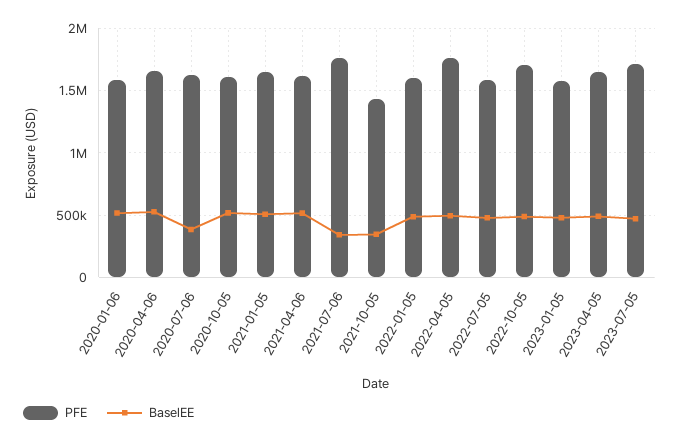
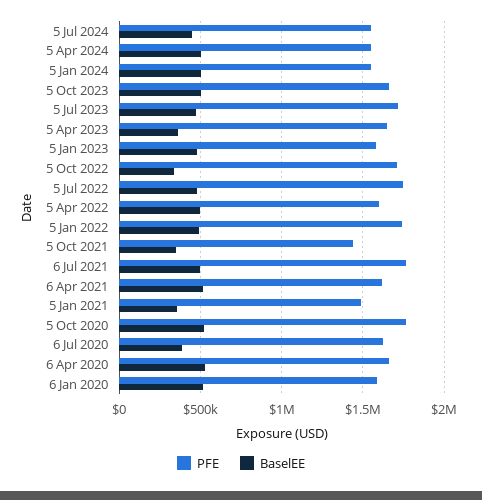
PFE, 2020-10-05: 1600000 -> 1750000
PFE, 2021-01-05: 1650000 -> 1500000
BaselEE, 2021-01-05: 500000 -> 350000
BaselEE, 2021-07-06: 350000 -> 500000
PFE, 2022-01-05: 1600000 -> 1750000
PFE, 2022-04-05: 1750000 -> 1600000
PFE, 2022-07-05: 1600000 -> 1750000
BaselEE, 2022-10-05: 500000 -> 350000
BaselEE, 2023-04-05: 500000 -> 350000
PFE, 5 Jul 2024: none -> 1550000
BaselEE, 5 Jul 2024: none -> 450000
PFE, 5 Apr 2024: none -> 1550000
BaselEE, 5 Apr 2024: none -> 500000
PFE, 5 Jan 2024: none -> 1550000
BaselEE, 5 Jan 2024: none -> 500000
PFE, 5 Oct 2023: none -> 1650000
BaselEE, 5 Oct 2023: none -> 500000

